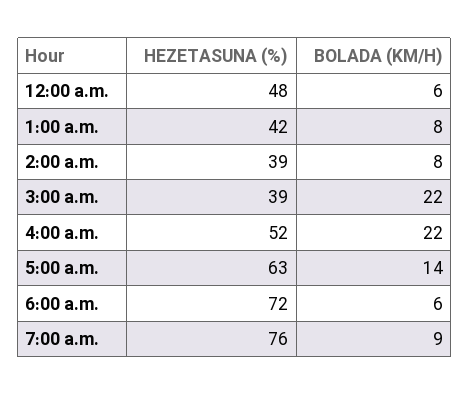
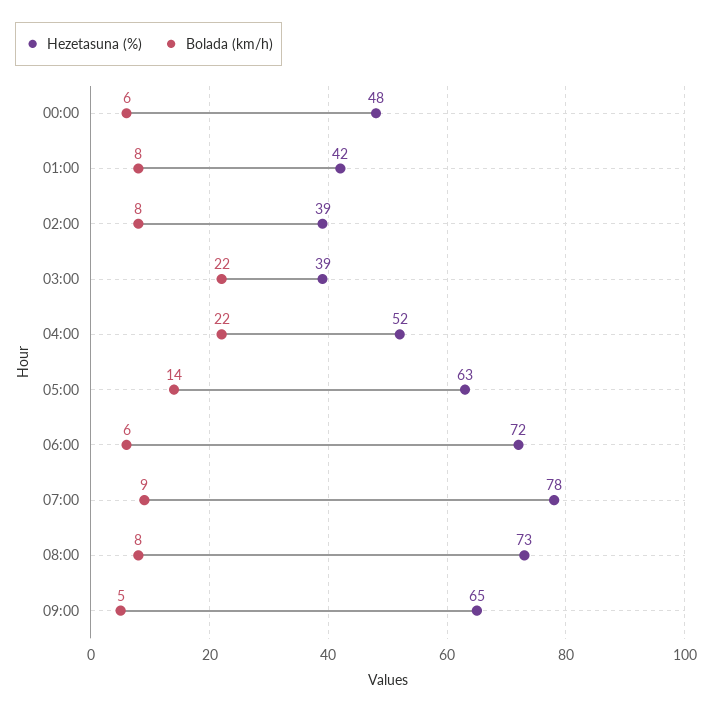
HEZETASUNA (%), 7:00 a.m.: 76 -> 78
HEZETASUNA (%), 08:00: none -> 73
BOLADA (KM/H), 08:00: none -> 8
HEZETASUNA (%), 09:00: none -> 65
BOLADA (KM/H), 09:00: none -> 5

